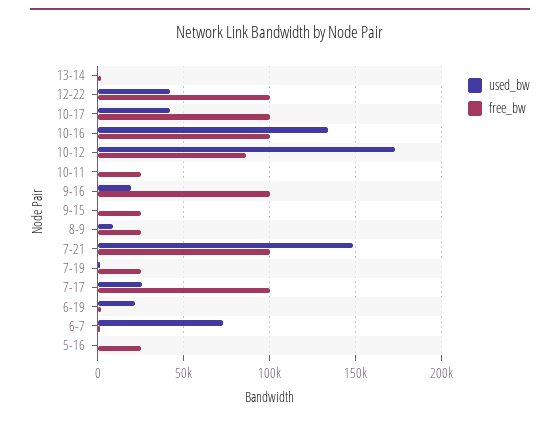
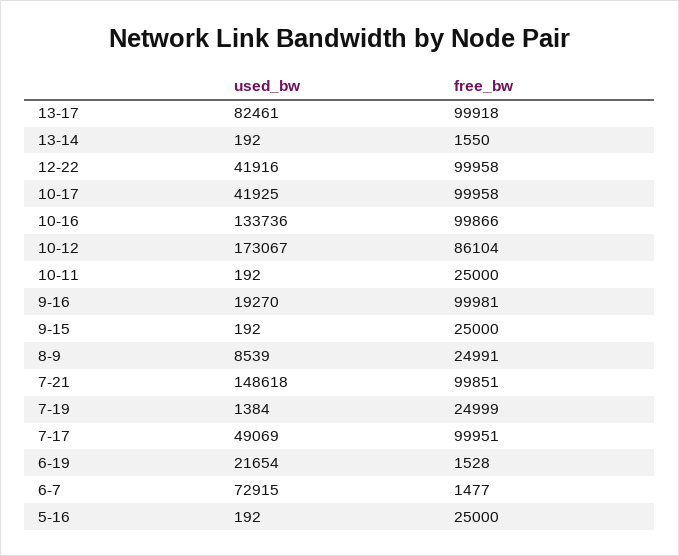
used_bw, 7-17: 25000 -> 49069
used_bw, 13-17: none -> 82461
free_bw, 13-17: none -> 99918

